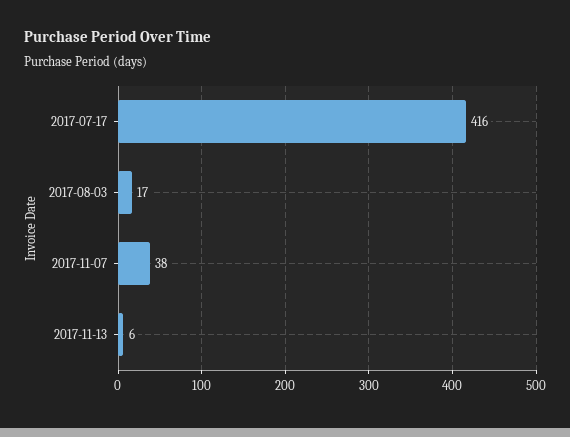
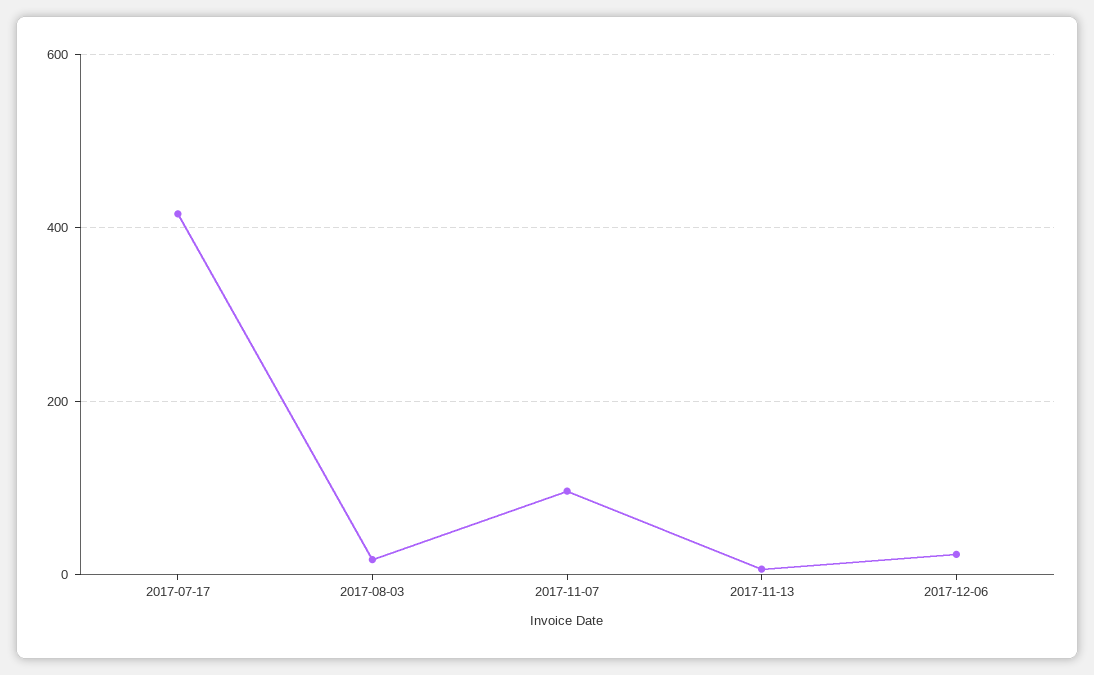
2017-11-07: 38 -> 100
2017-12-06: none -> 20

